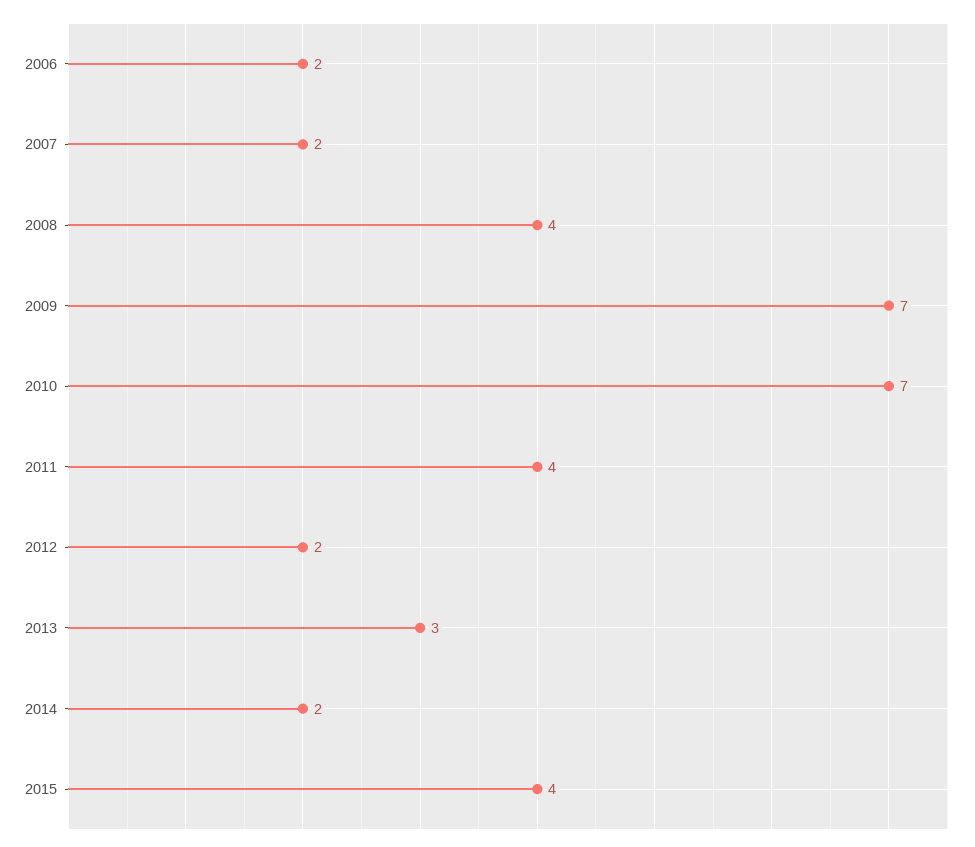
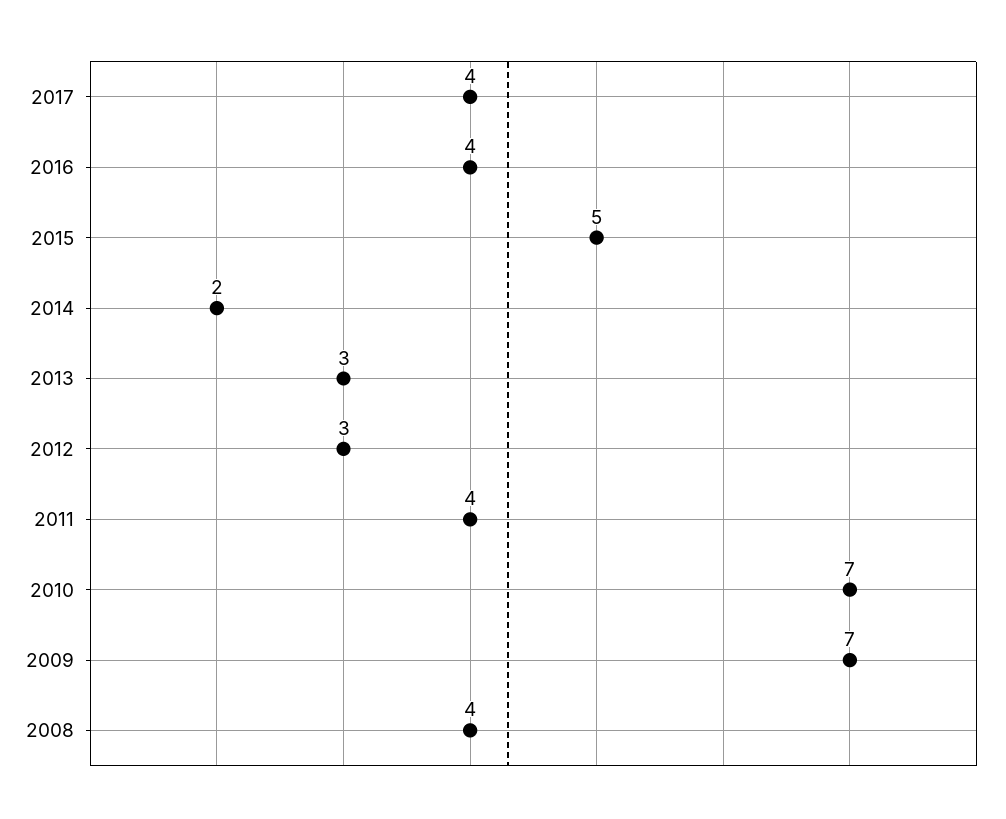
2006: 2 -> none
2007: 2 -> none
2012: 2 -> 3
2015: 4 -> 5
2017: none -> 4
2016: none -> 4

